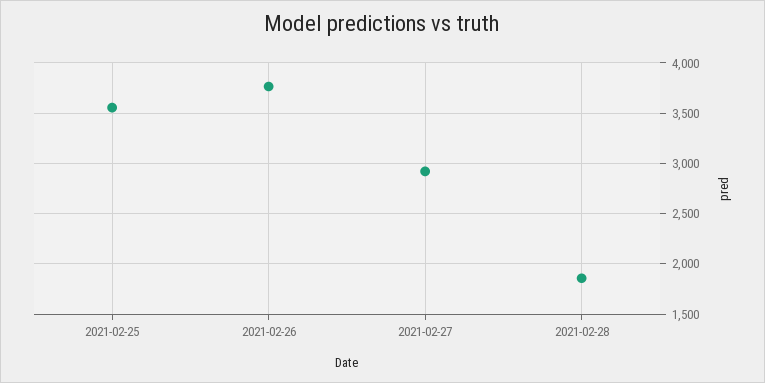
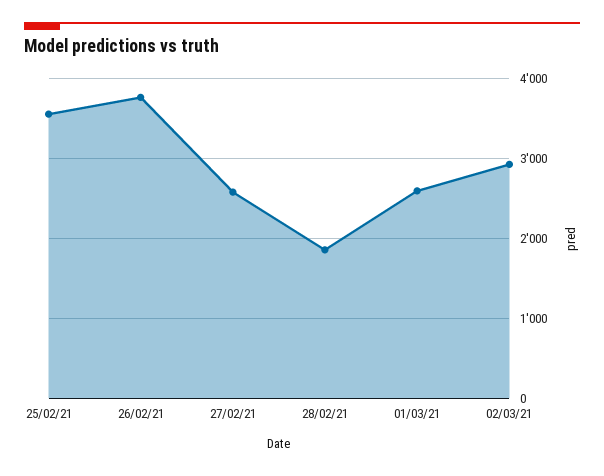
2021-02-27: 2900 -> 2600
01/03/21: none -> 2600
02/03/21: none -> 2900

